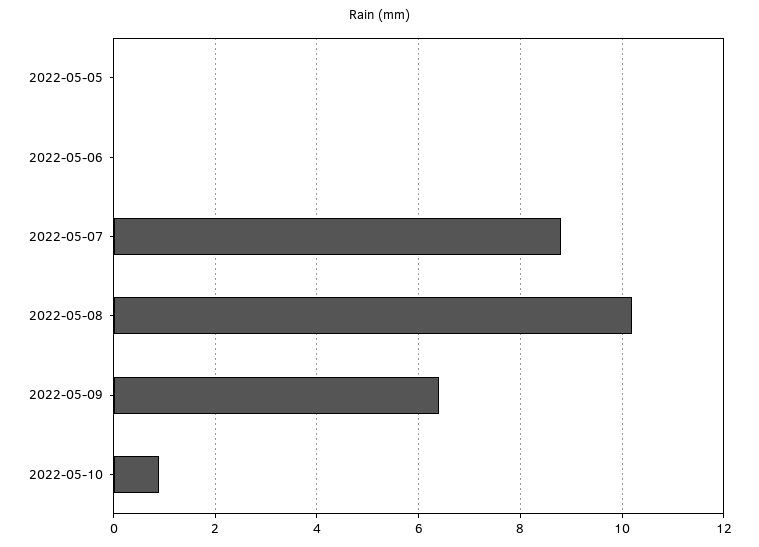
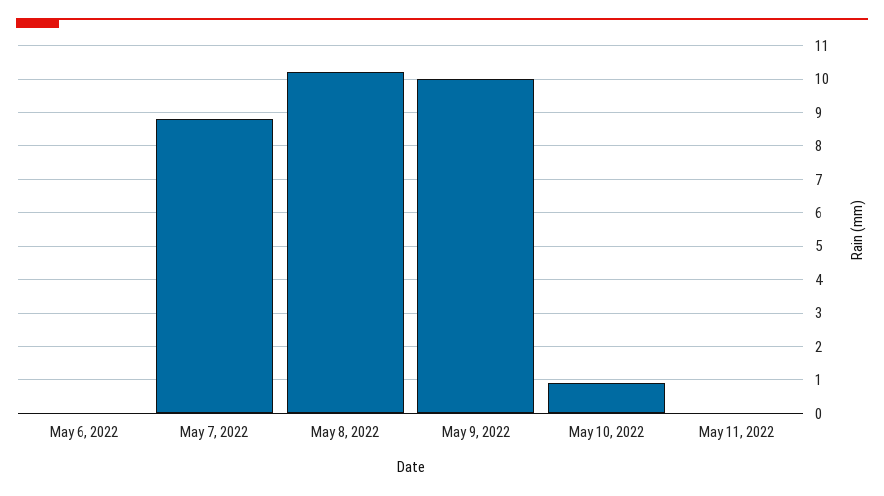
2022-05-05: 0 -> none
2022-05-09: 6.5 -> 10
May 11, 2022: none -> 0

